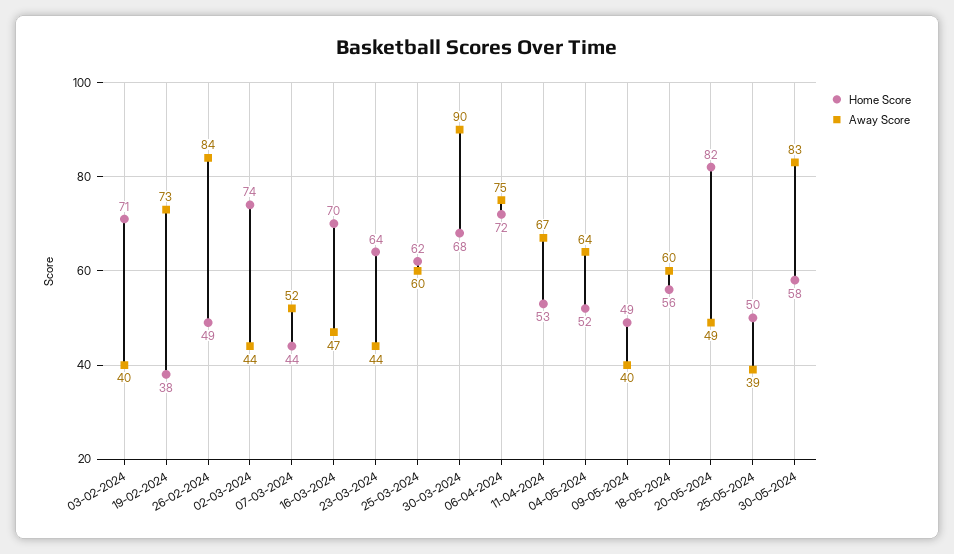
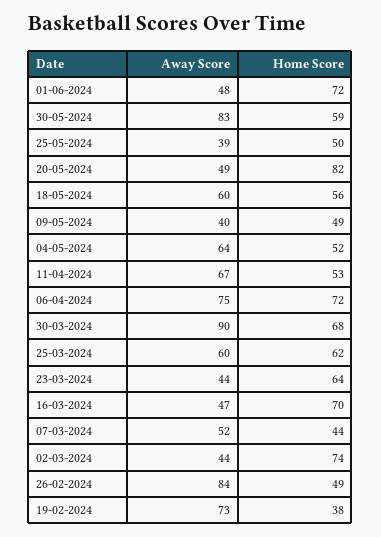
Home Score, 03-02-2024: 71 -> none
Away Score, 03-02-2024: 40 -> none
Home Score, 30-05-2024: 58 -> 59
Away Score, 01-06-2024: none -> 48
Home Score, 01-06-2024: none -> 72

